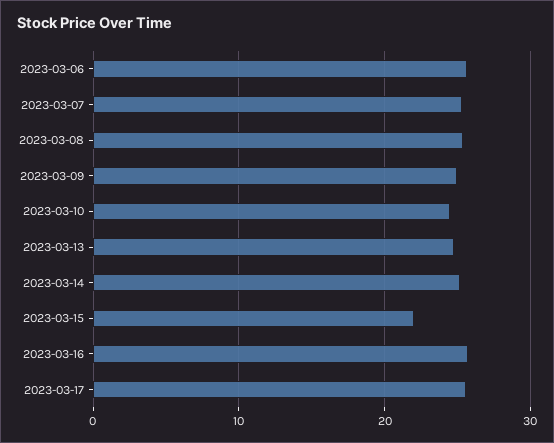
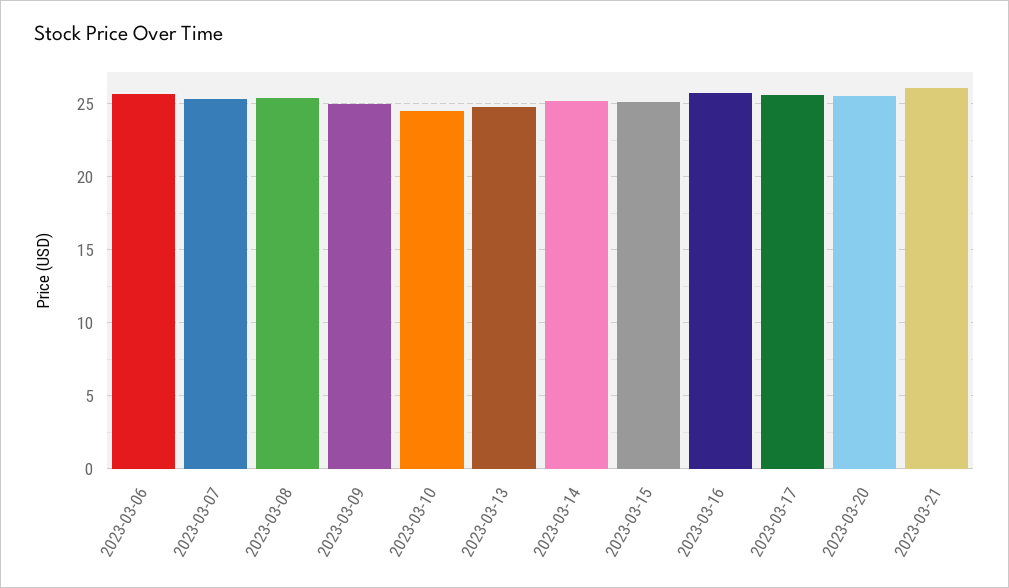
2023-03-15: 22 -> 25
2023-03-20: none -> 25.5
2023-03-21: none -> 26

